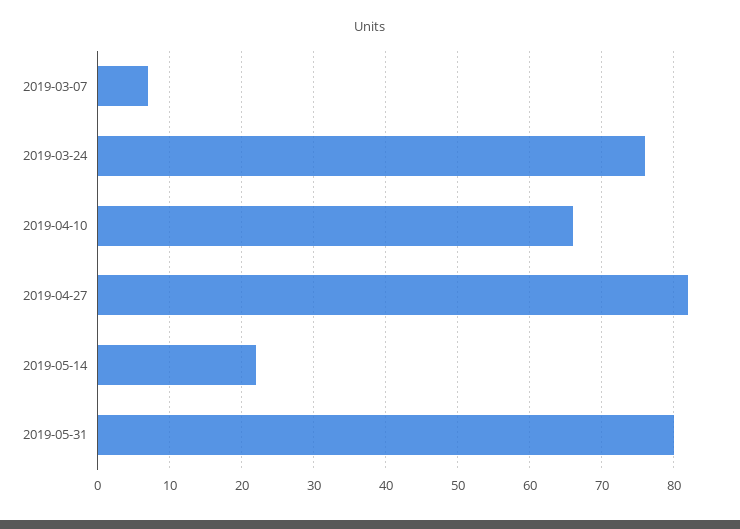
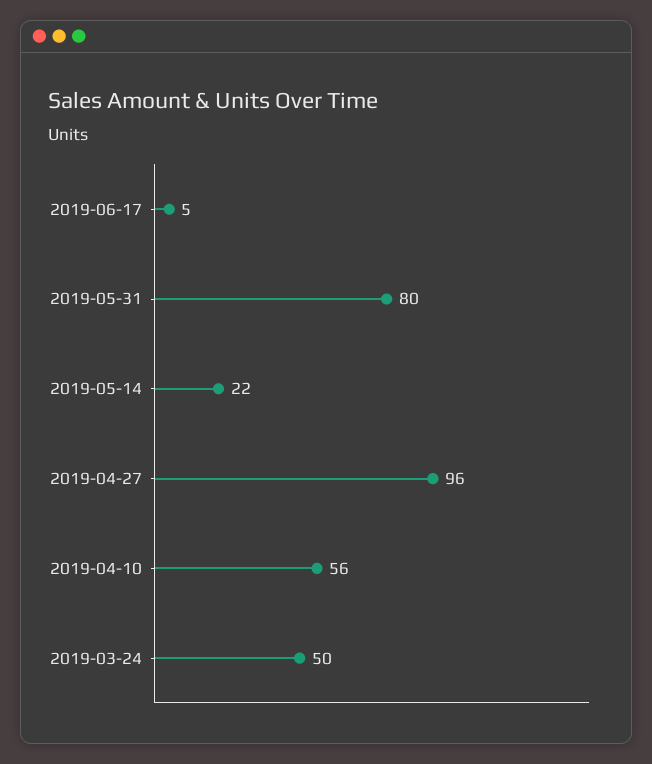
2019-03-07: 7 -> none
2019-03-24: 76 -> 50
2019-04-10: 66 -> 56
2019-04-27: 82 -> 96
2019-06-17: none -> 5

